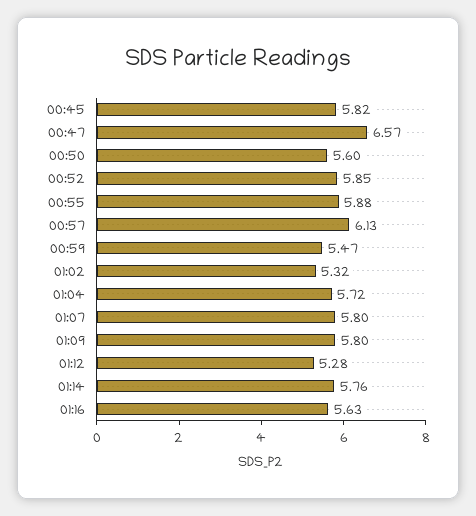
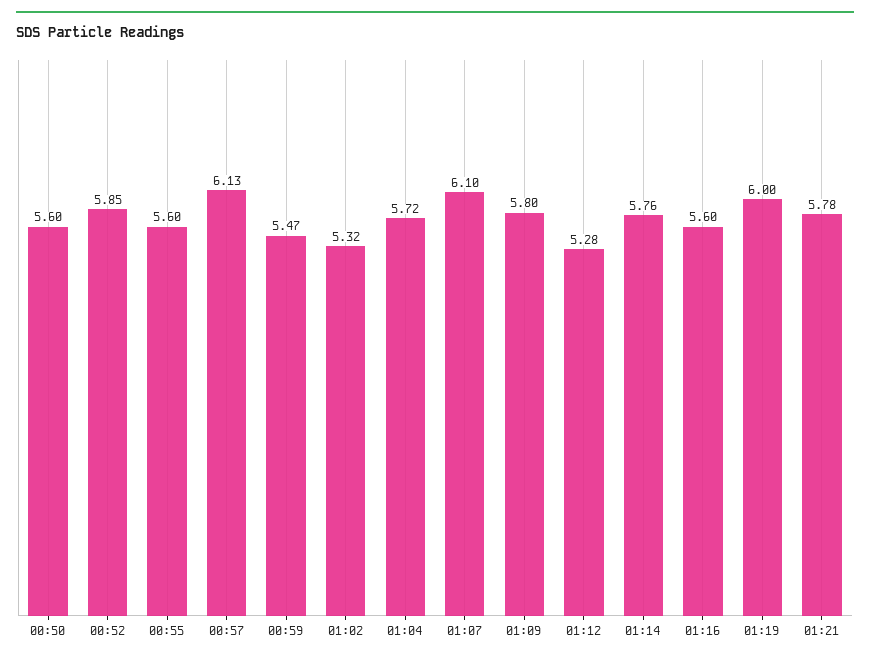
00:45: 5.82 -> none
00:47: 6.57 -> none
00:55: 5.88 -> 5.6
01:07: 5.8 -> 6.1
01:16: 5.63 -> 5.6
01:19: none -> 6
01:21: none -> 5.78

